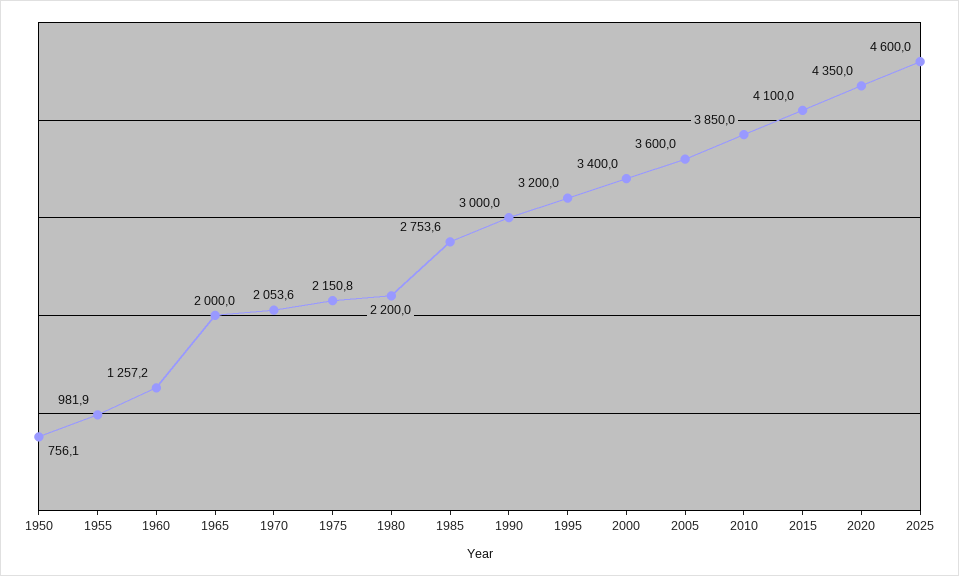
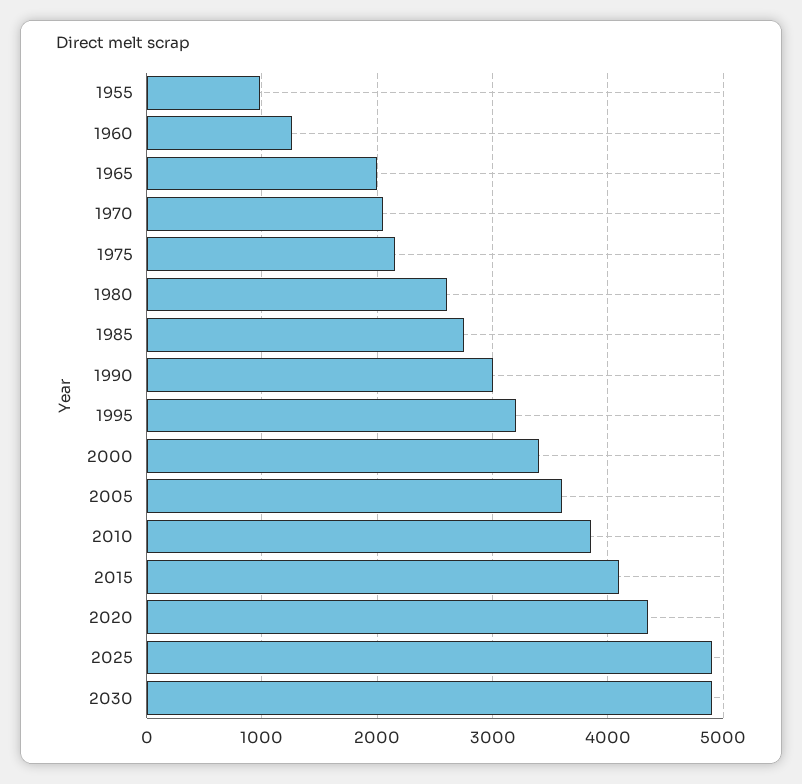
1950: 756.1 -> none
1980: 2200 -> 2600
2025: 4600 -> 4900
2030: none -> 4900

